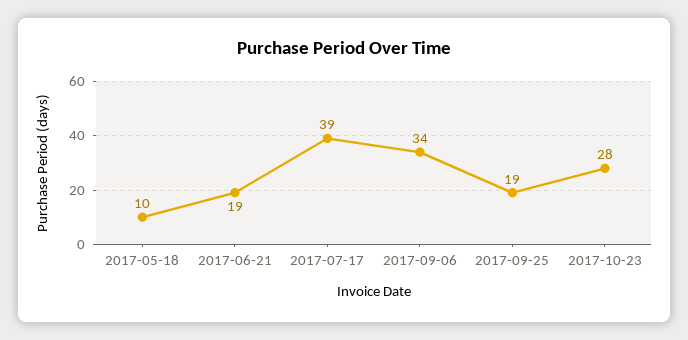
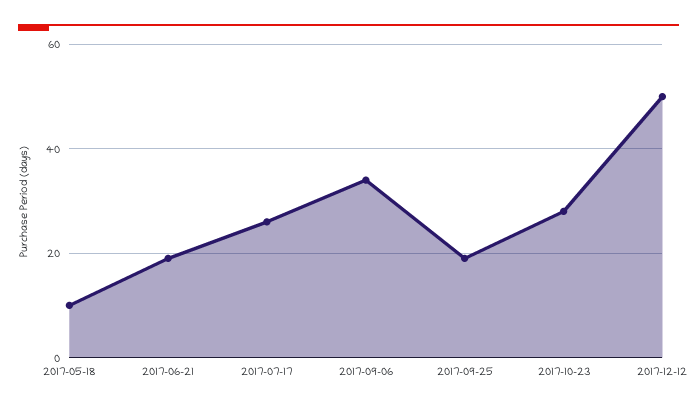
2017-07-17: 39 -> 25
2017-12-12: none -> 50

